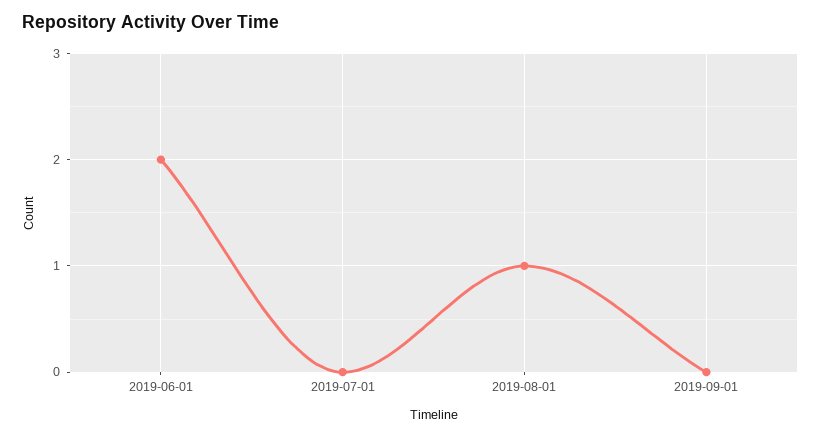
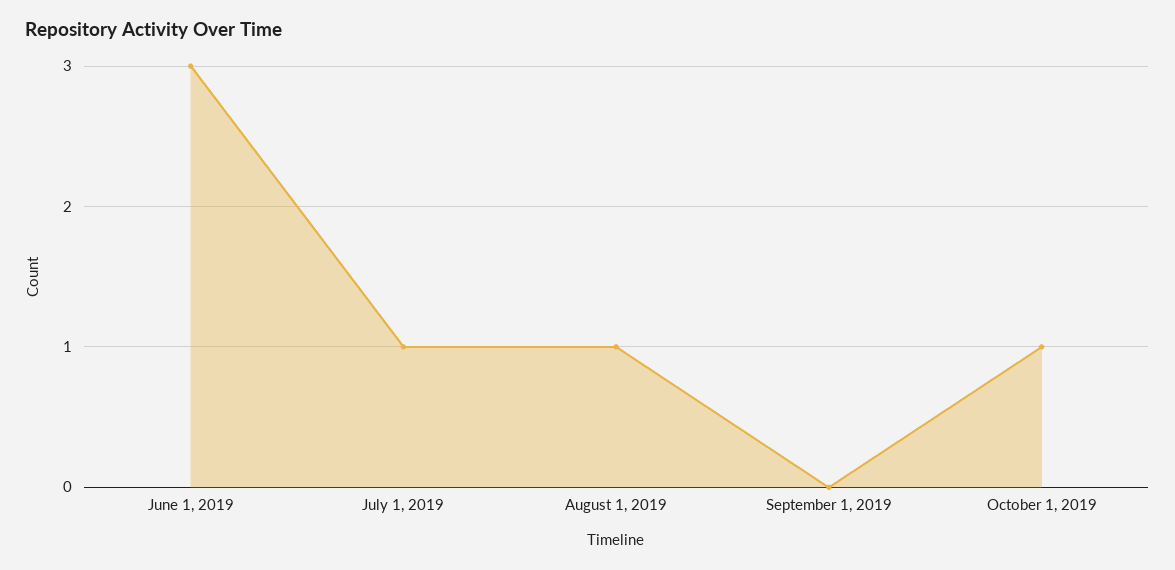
2019-06-01: 2 -> 3
2019-07-01: 0 -> 1
October 1, 2019: none -> 1

